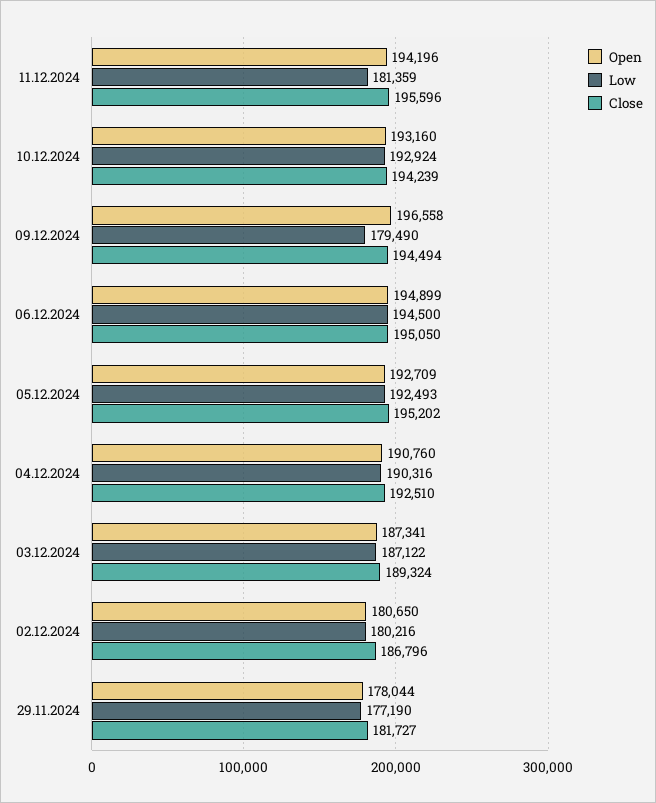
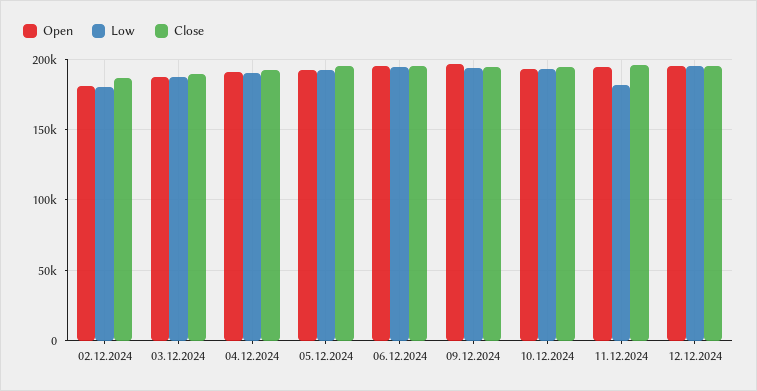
Low, 09.12.2024: 179490 -> 195000
Open, 29.11.2024: 178044 -> none
Low, 29.11.2024: 177190 -> none
Close, 29.11.2024: 181727 -> none
Open, 12.12.2024: none -> 195000
Low, 12.12.2024: none -> 195000
Close, 12.12.2024: none -> 195000

